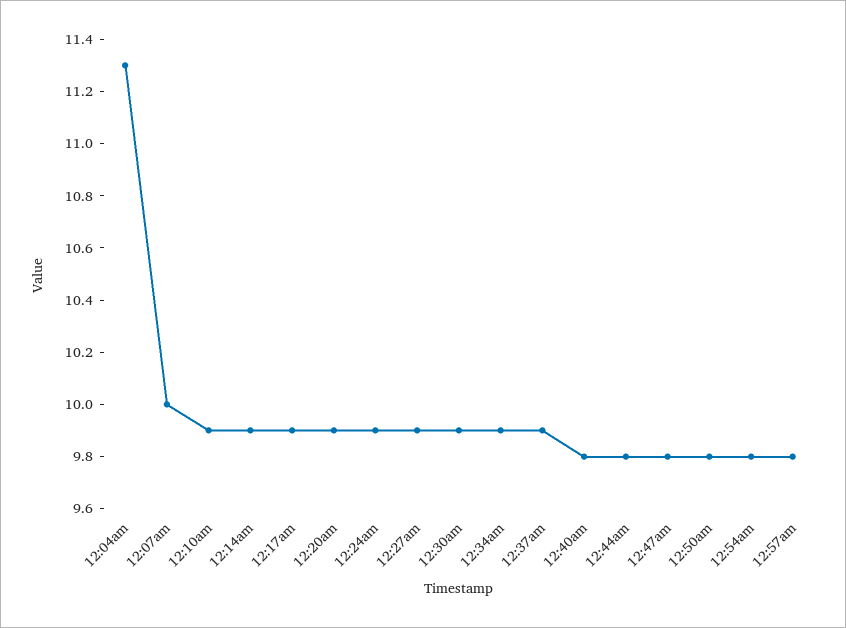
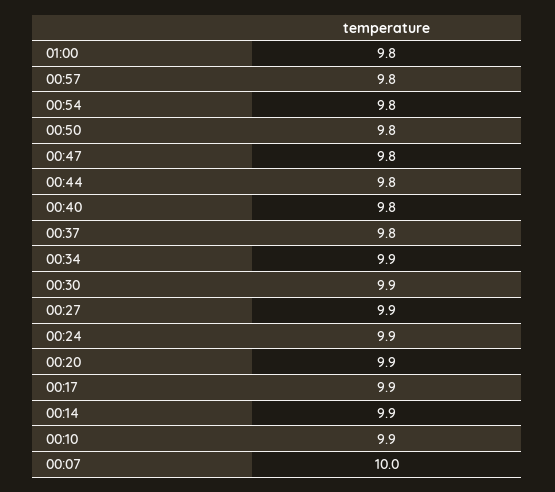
12:04am: 11.3 -> none
12:37am: 9.9 -> 9.8
01:00: none -> 9.8

